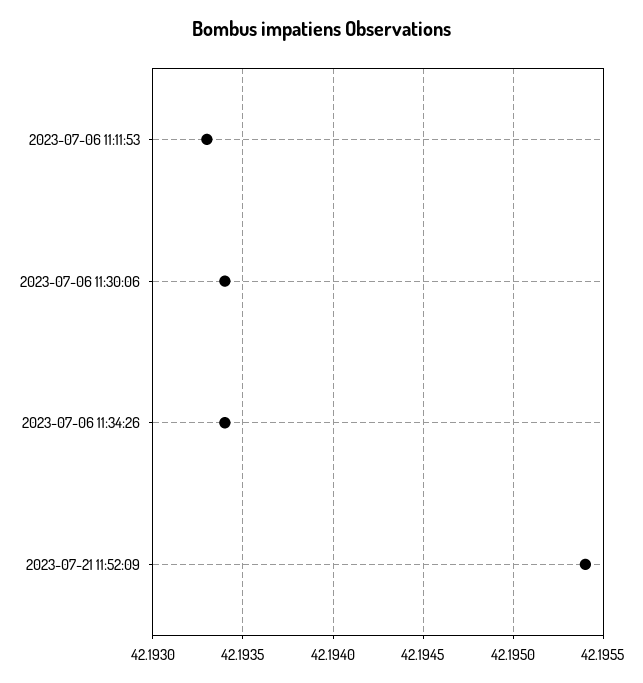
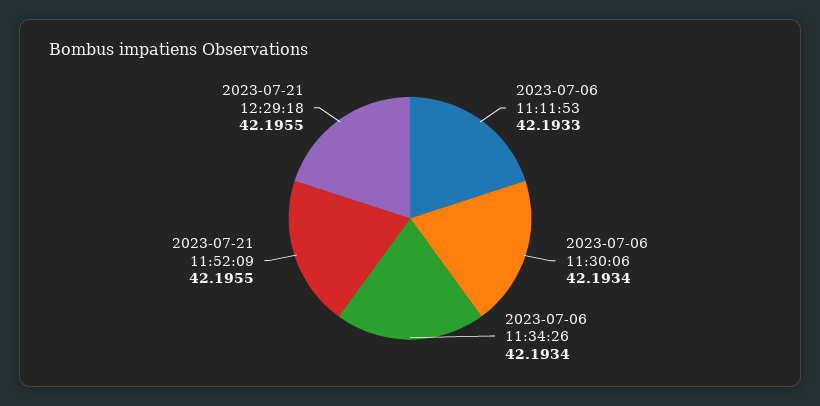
2023-07-21 11:52:09: 42.1954 -> 42.1955
2023-07-21 12:29:18: none -> 42.1955

